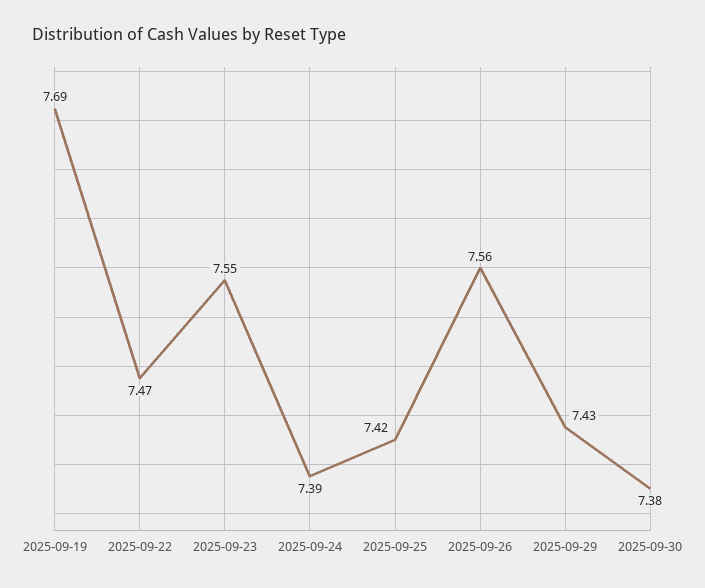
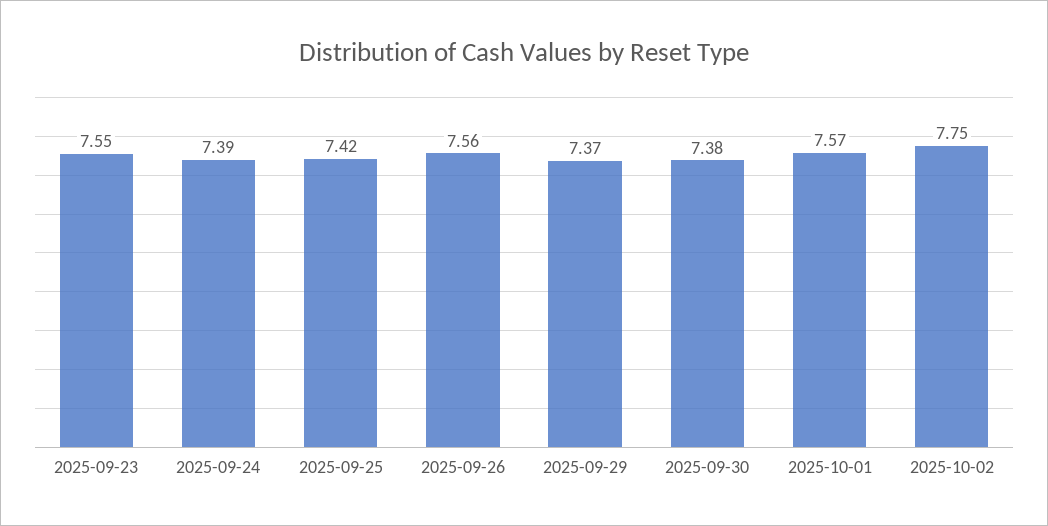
2025-09-19: 7.69 -> none
2025-09-22: 7.47 -> none
2025-09-29: 7.43 -> 7.37
2025-10-01: none -> 7.57
2025-10-02: none -> 7.75

